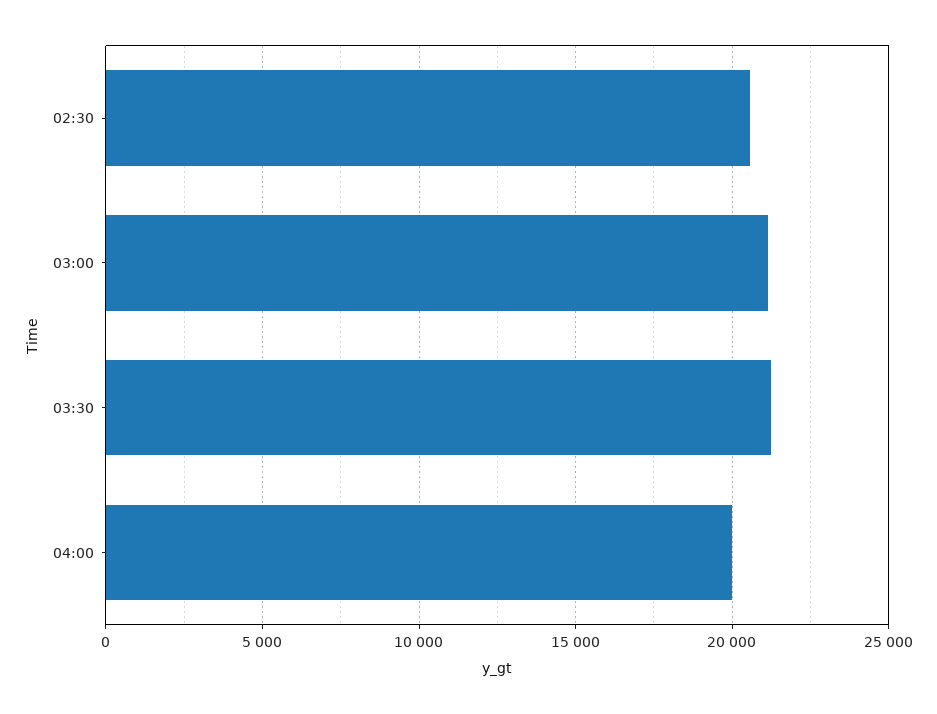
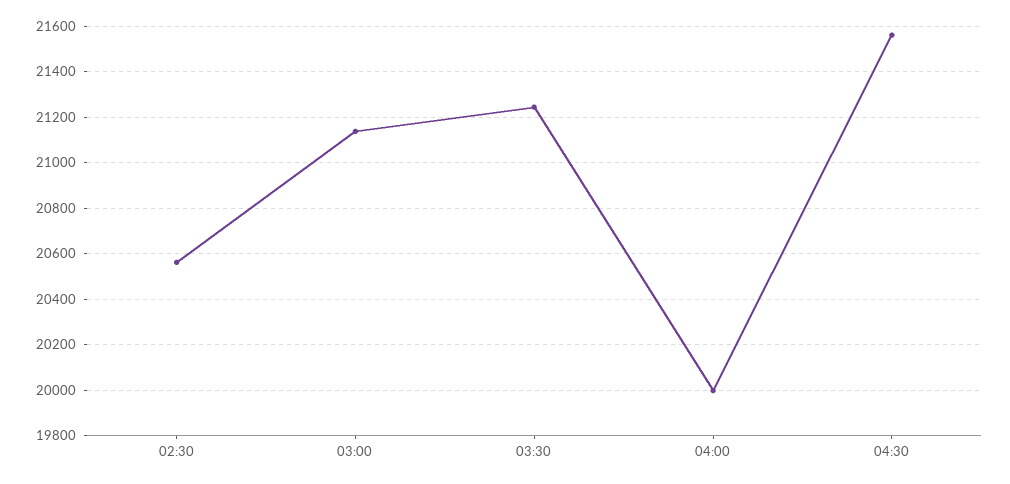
04:30: none -> 21550

